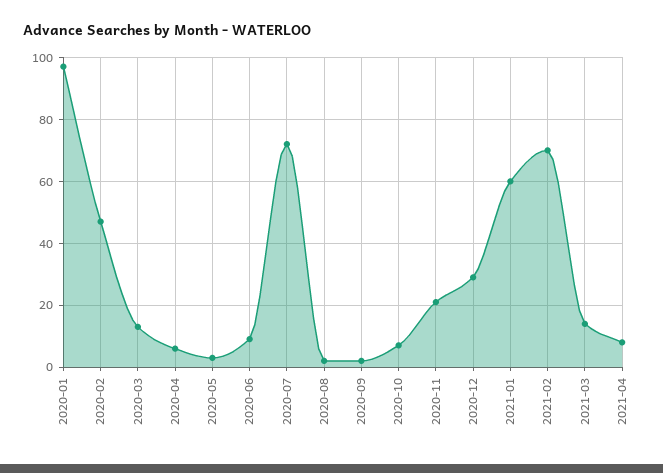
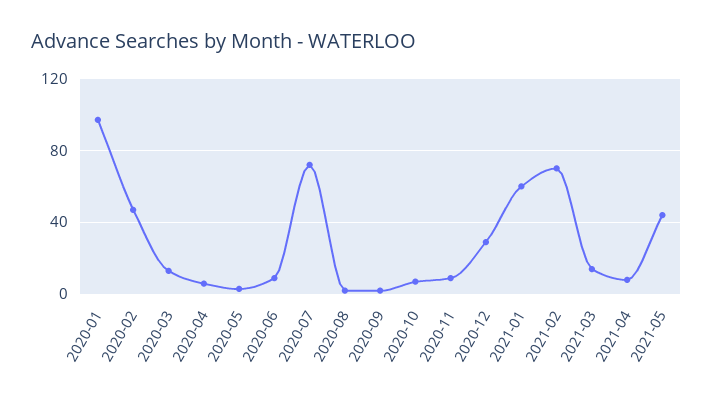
2020-11: 20 -> 10
2021-05: none -> 45

